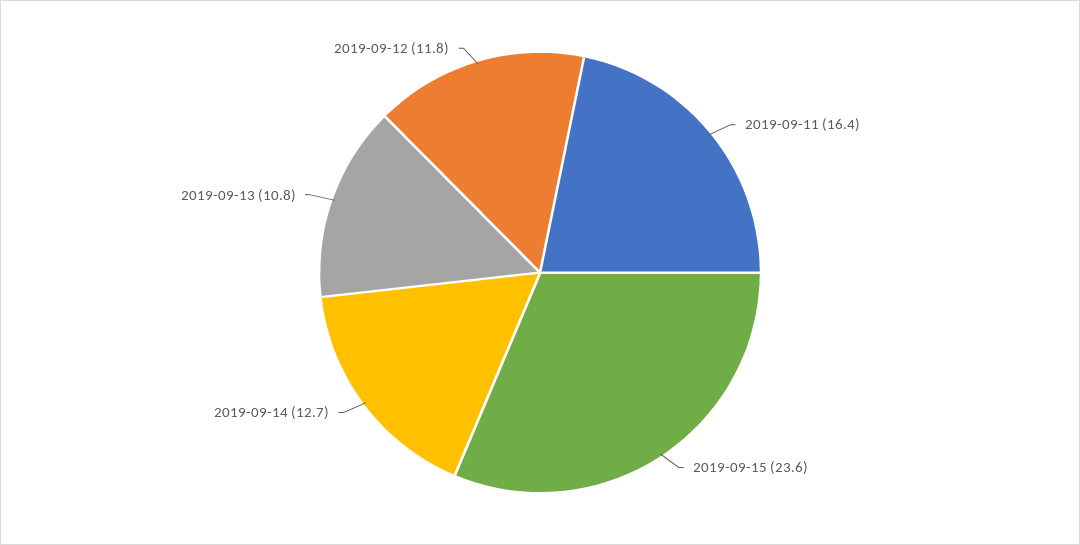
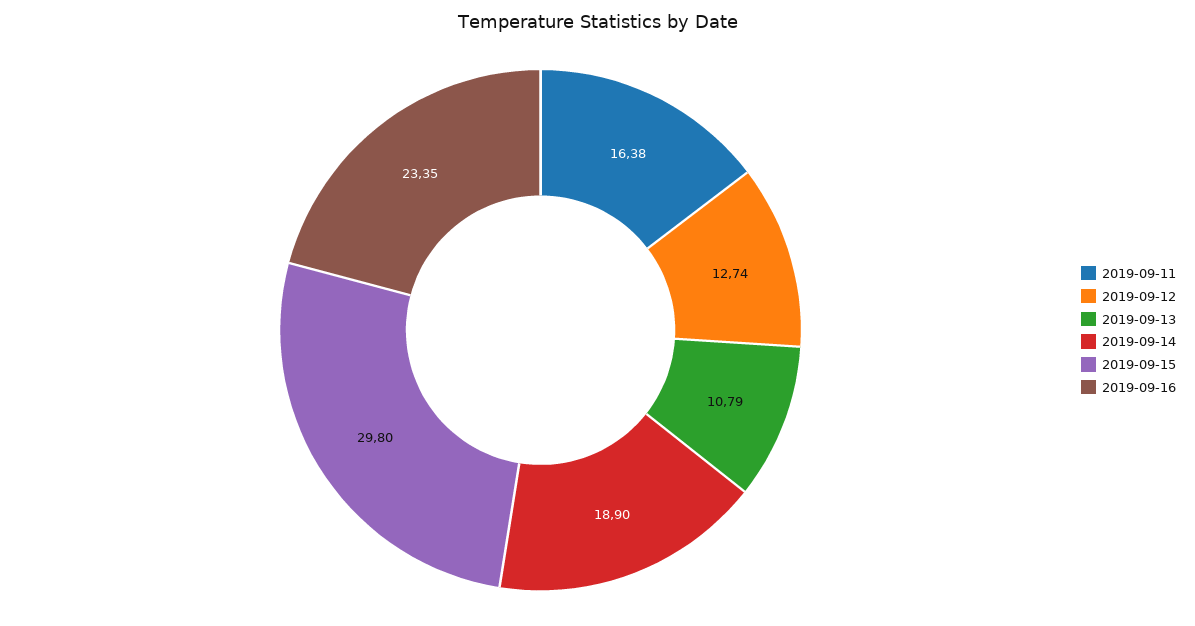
2019-09-15: 23.6 -> 29.8
2019-09-14: 12.7 -> 18.9
2019-09-12: 11.8 -> 12.74
2019-09-16: none -> 23.35

